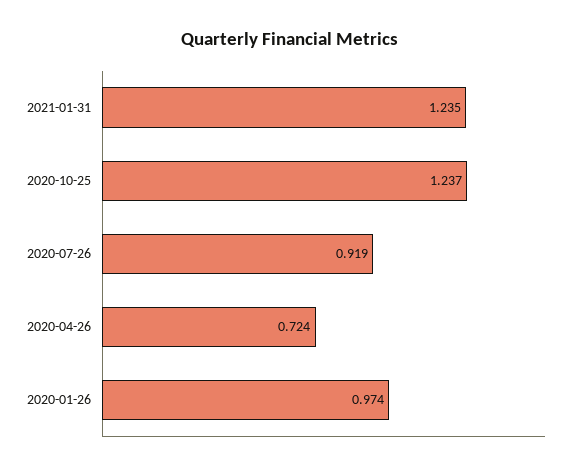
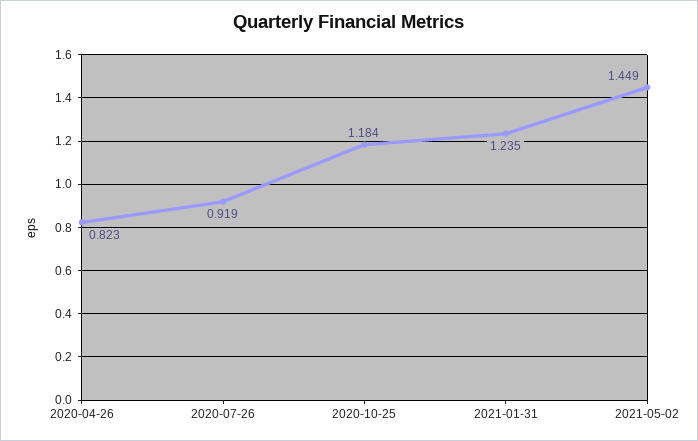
2020-10-25: 1.237 -> 1.184
2020-04-26: 0.724 -> 0.823
2020-01-26: 0.974 -> none
2021-05-02: none -> 1.449

